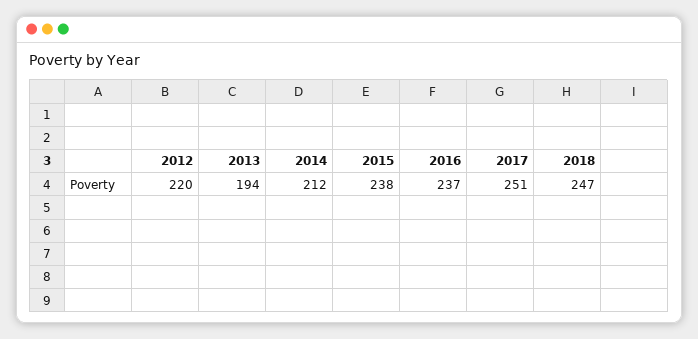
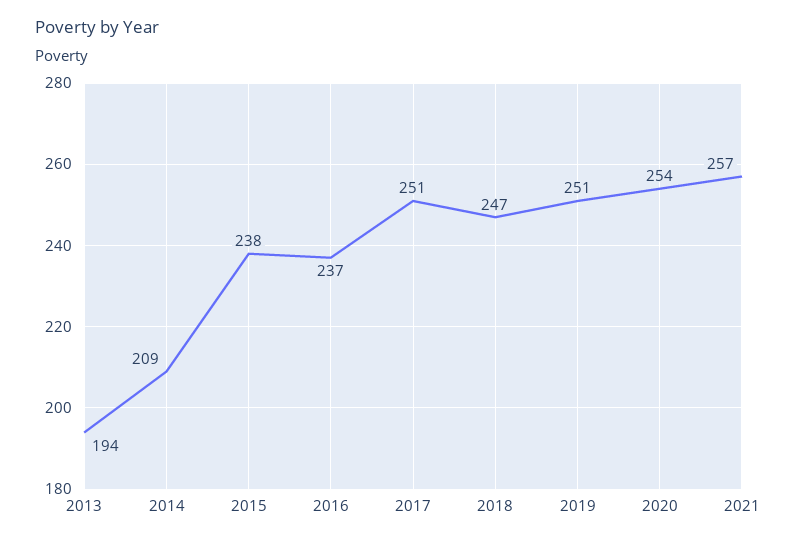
2012: 220 -> none
2014: 212 -> 209
2019: none -> 251
2020: none -> 254
2021: none -> 257

